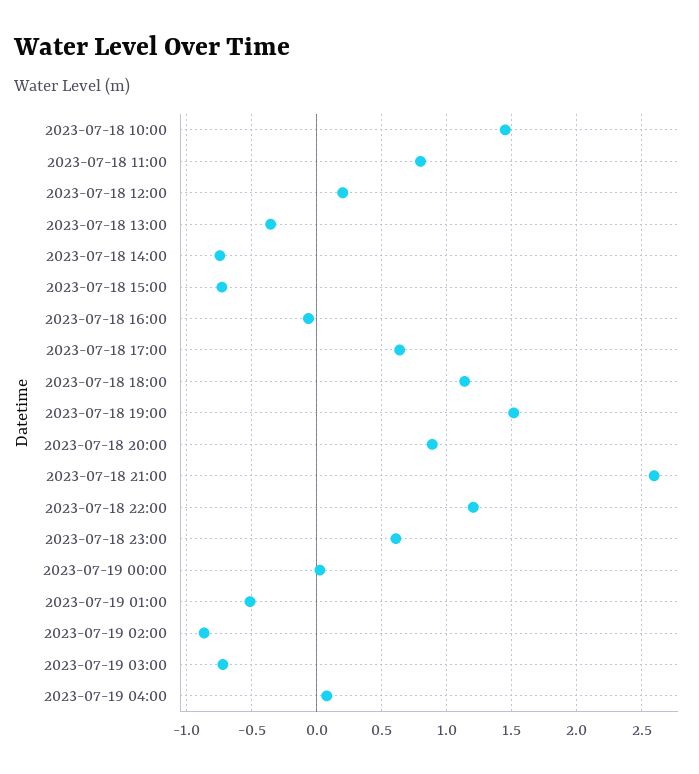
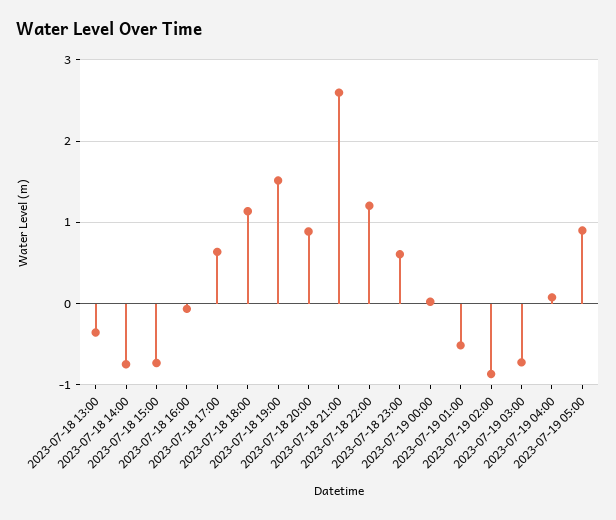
2023-07-18 10:00: 1.45 -> none
2023-07-18 11:00: 0.8 -> none
2023-07-18 12:00: 0.2 -> none
2023-07-19 05:00: none -> 0.9

